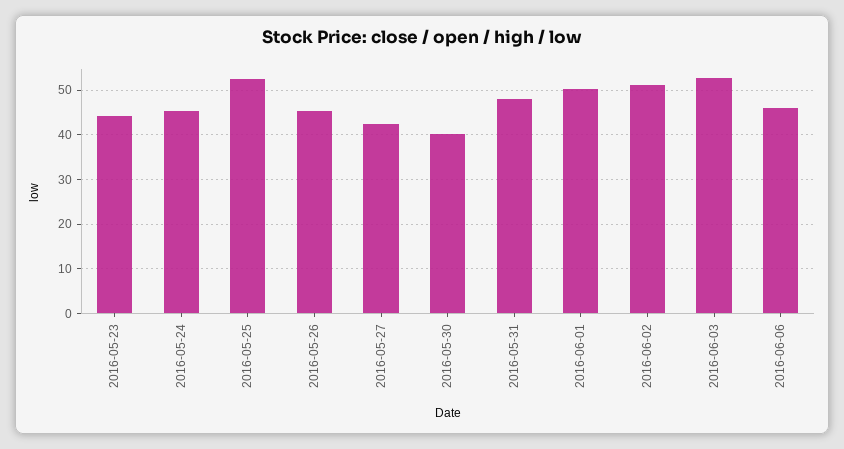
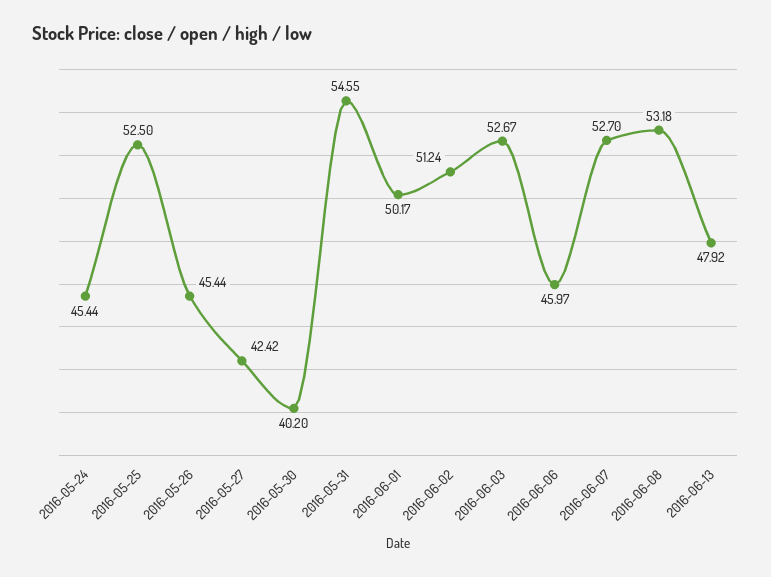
2016-05-23: 44 -> none
2016-05-31: 48 -> 54.55
2016-06-07: none -> 52.7
2016-06-08: none -> 53.18
2016-06-13: none -> 47.92

